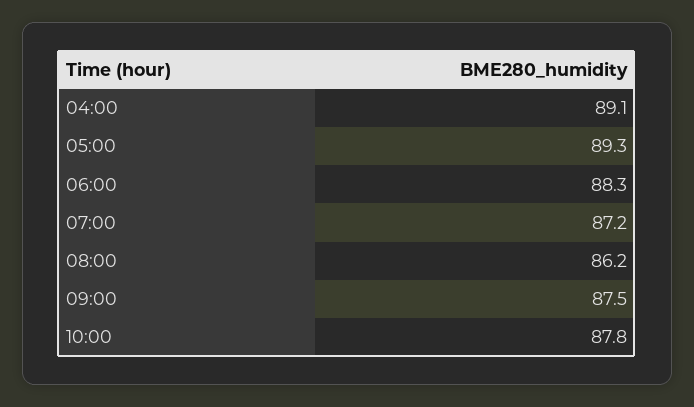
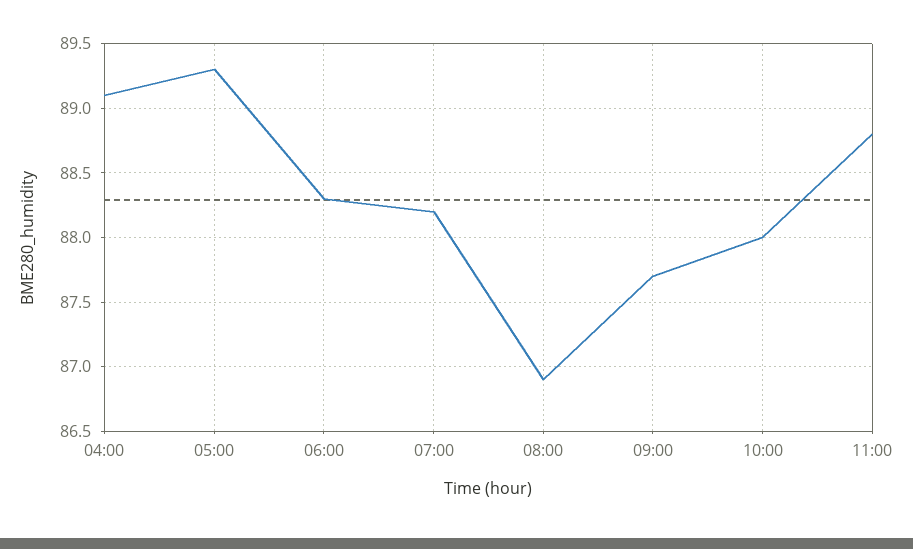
07:00: 87.2 -> 88.2
08:00: 86.2 -> 86.9
09:00: 87.5 -> 87.7
10:00: 87.8 -> 88
11:00: none -> 88.8

